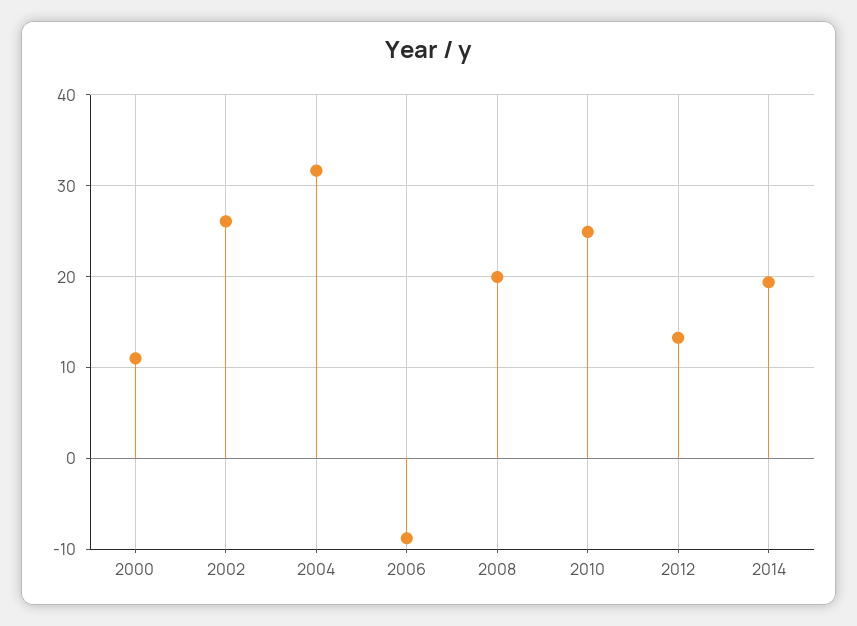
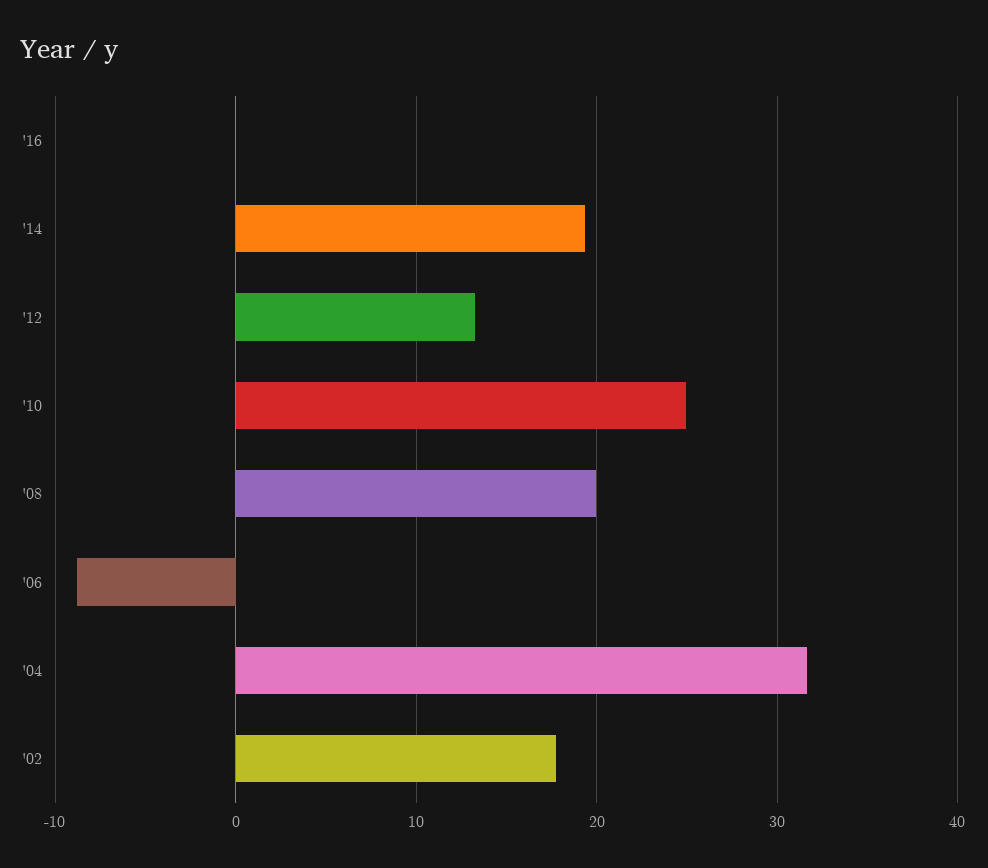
2000: 11 -> none
2002: 26 -> 18
'16: none -> 0

